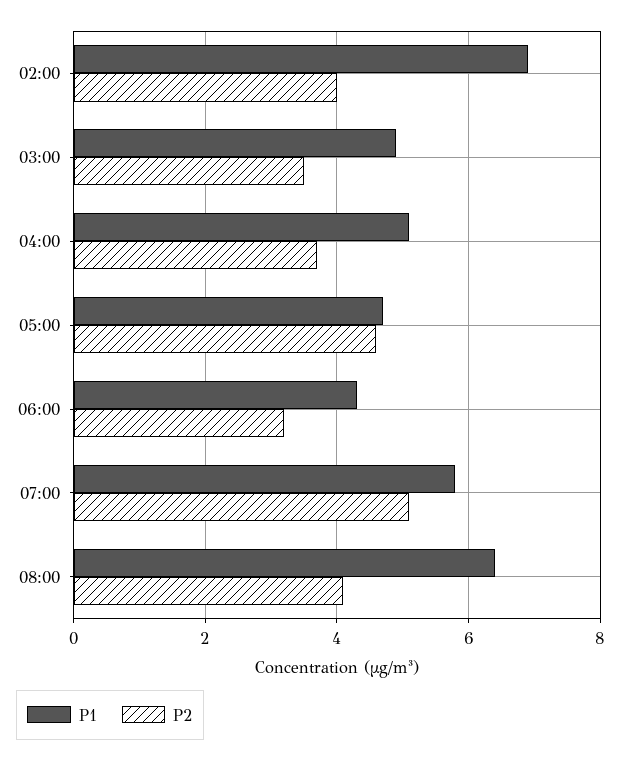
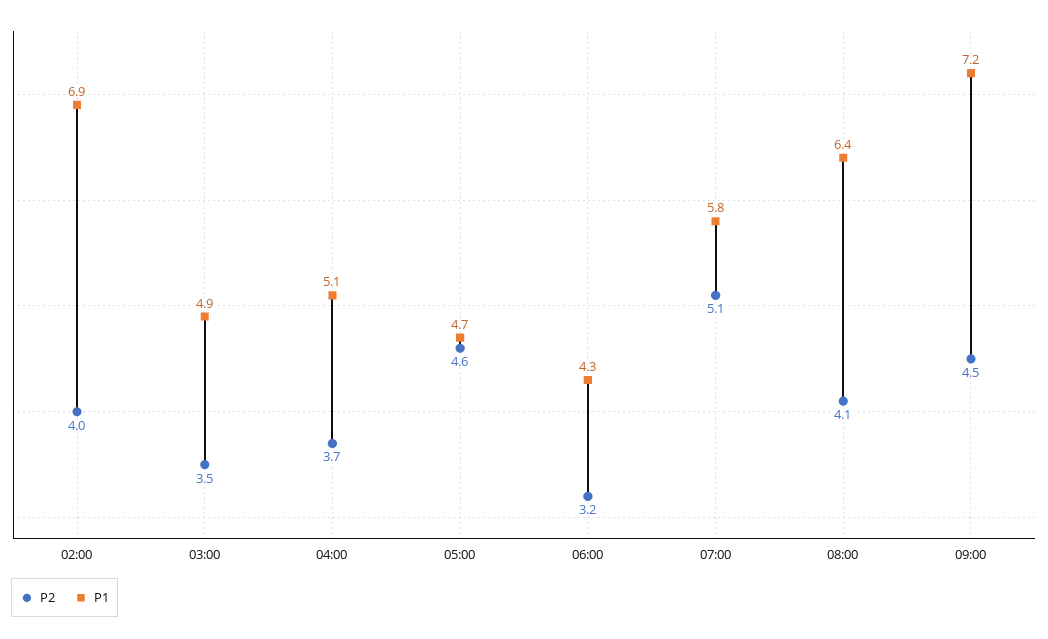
P2, 09:00: none -> 4.5
P1, 09:00: none -> 7.2

